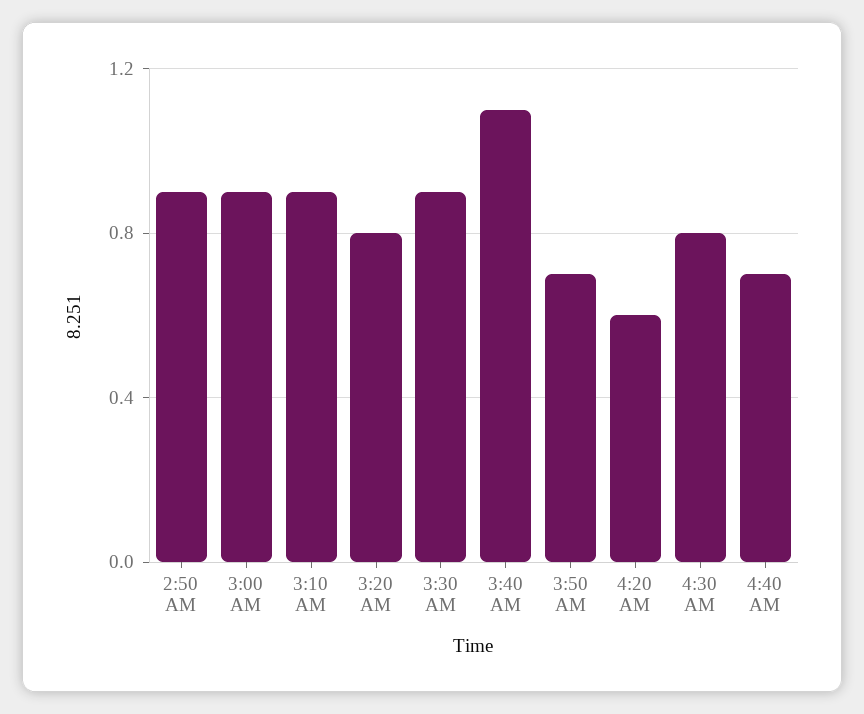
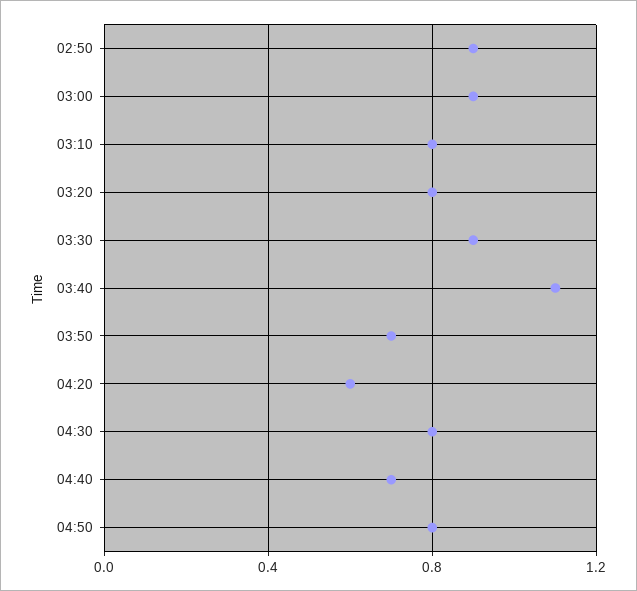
3:10 AM: 0.9 -> 0.8
04:50: none -> 0.8

